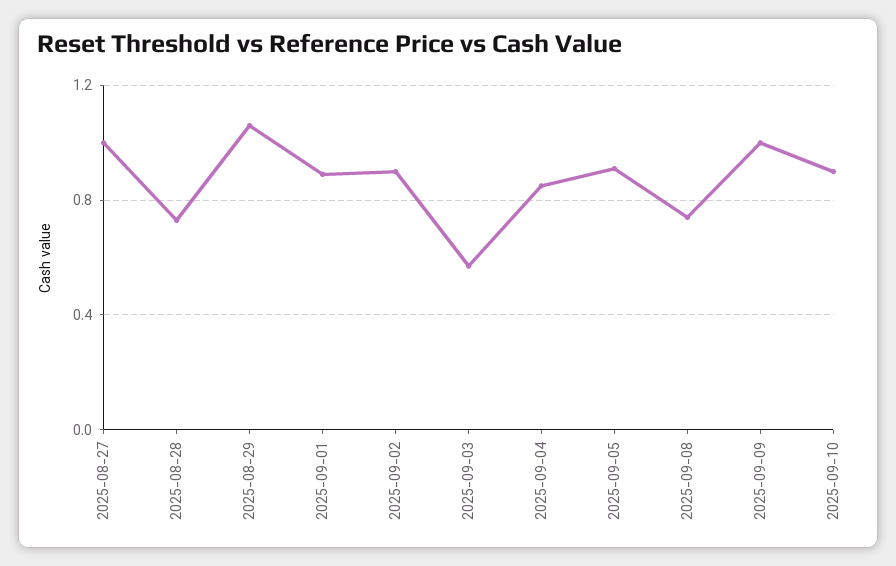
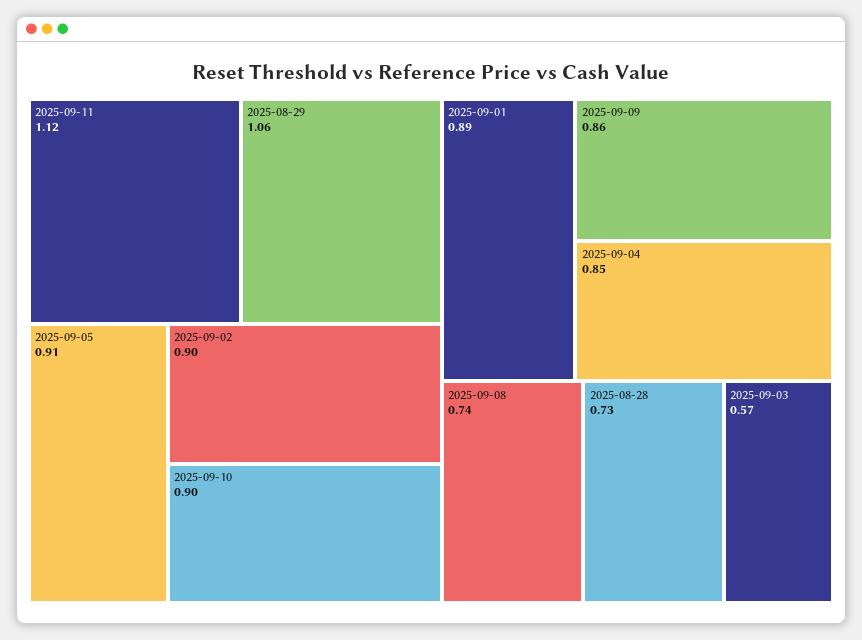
2025-08-27: 1 -> none
2025-09-09: 1 -> 0.86
2025-09-11: none -> 1.12

